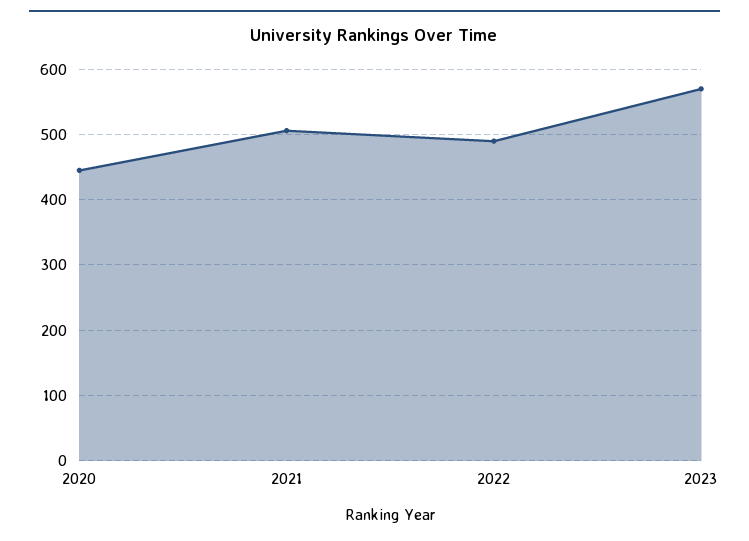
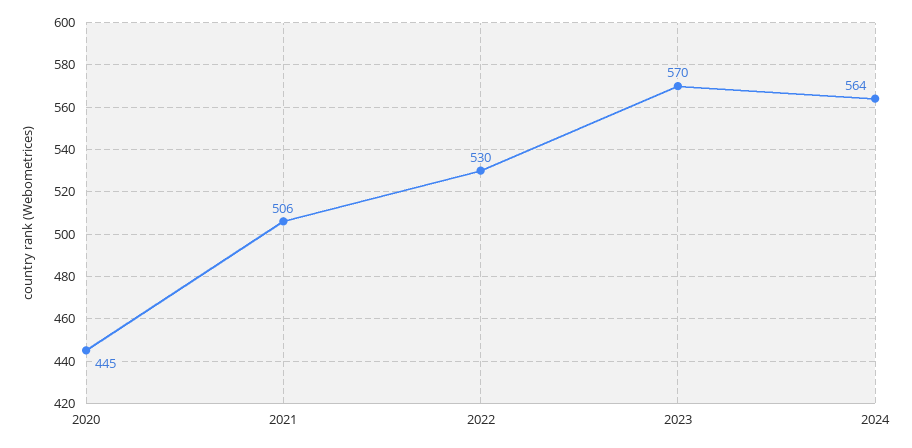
2022: 490 -> 530
2024: none -> 564

